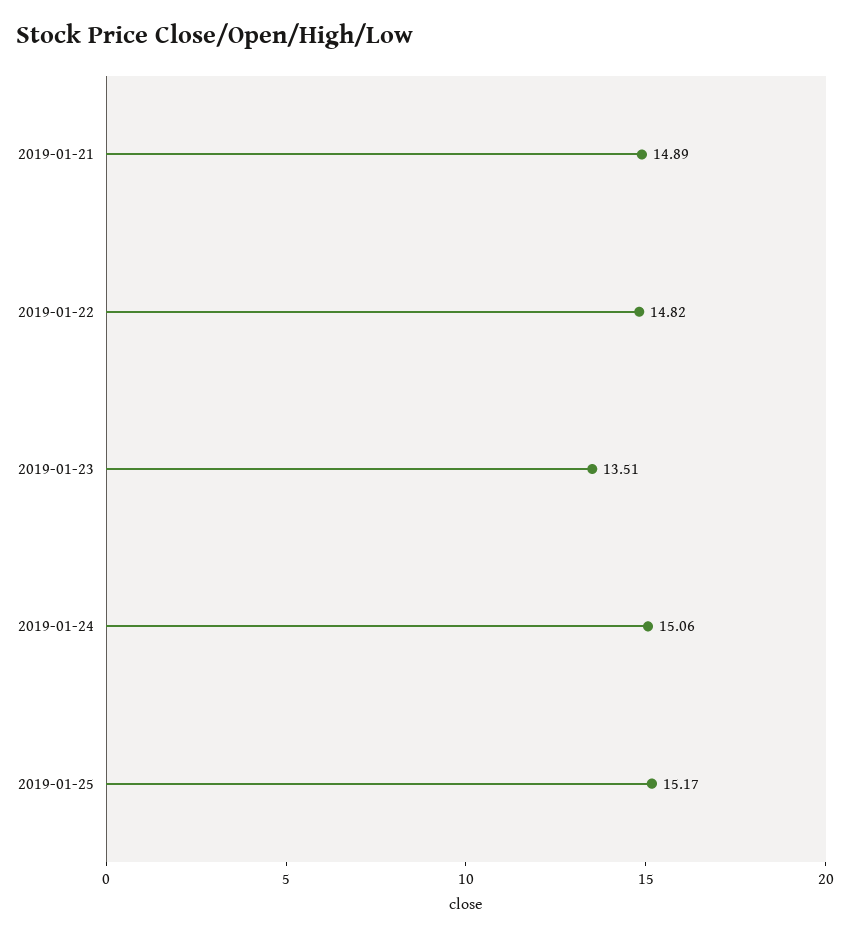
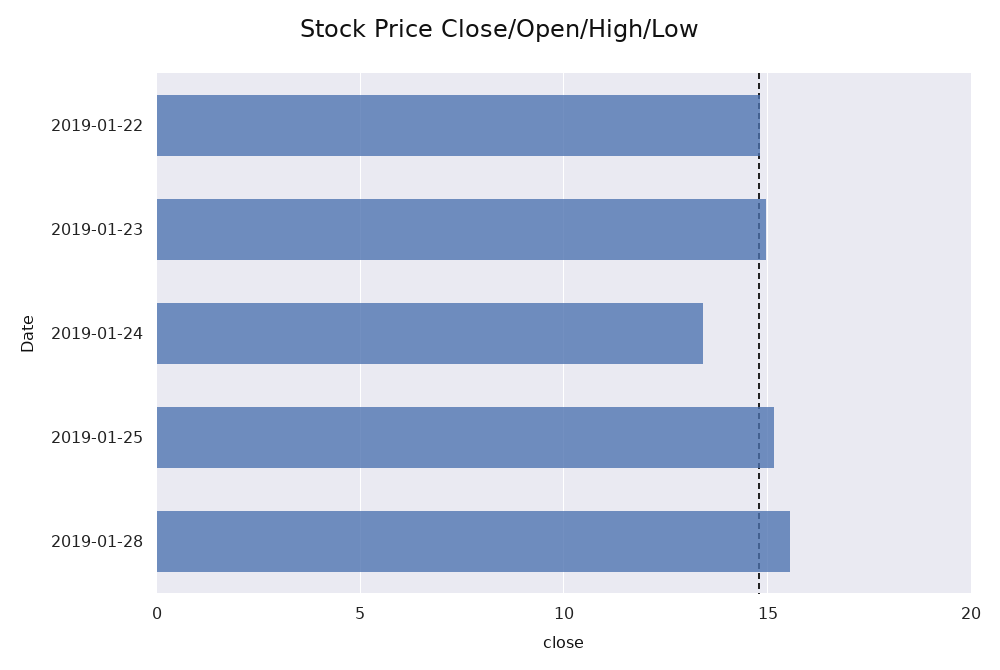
2019-01-21: 14.89 -> none
2019-01-23: 13.51 -> 15
2019-01-24: 15.06 -> 13.5
2019-01-28: none -> 15.5

